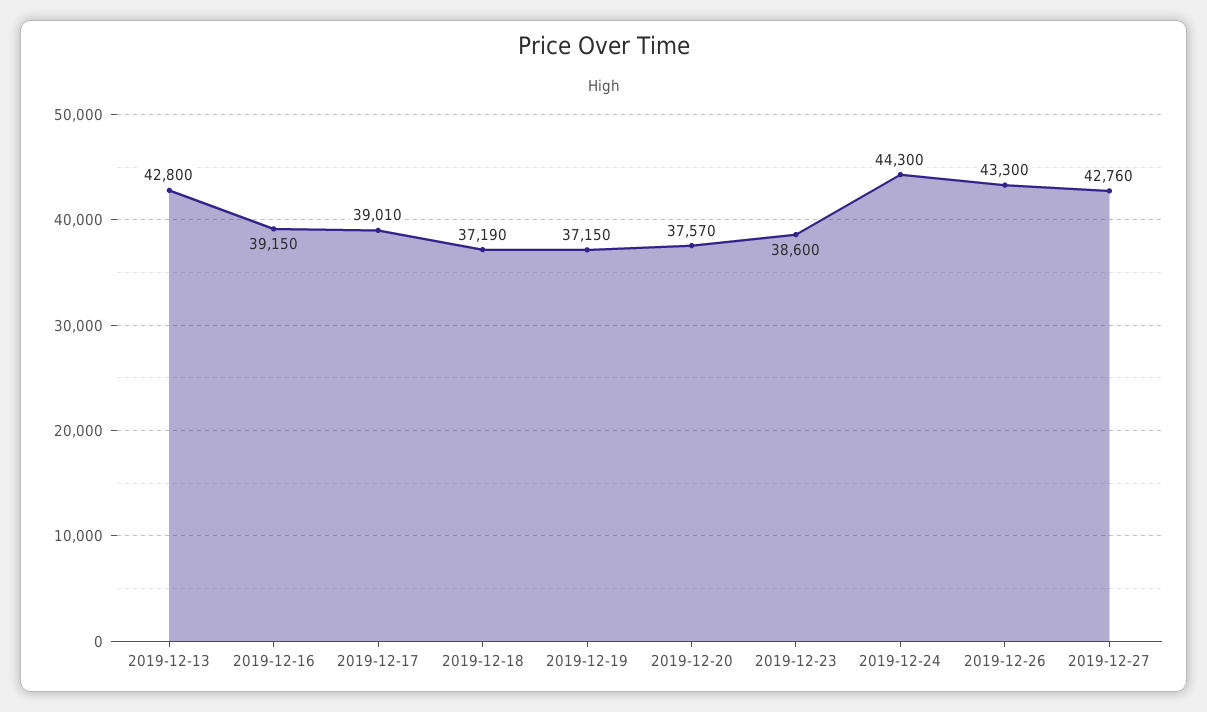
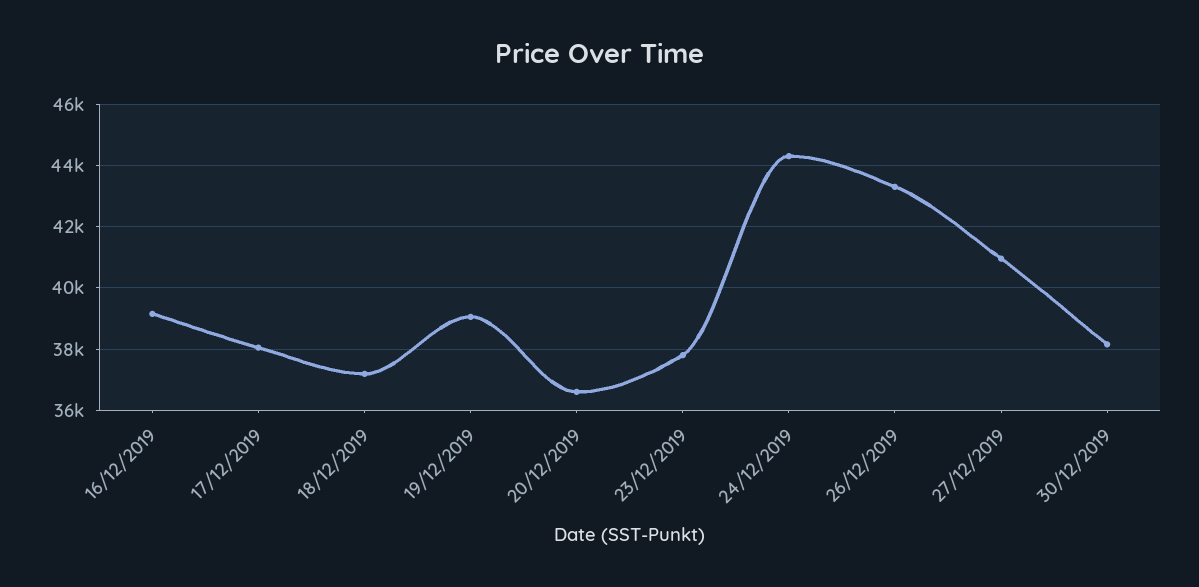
2019-12-13: 42800 -> none
2019-12-17: 39010 -> 38000
2019-12-19: 37150 -> 39000
2019-12-20: 37570 -> 36600
2019-12-23: 38600 -> 37800
2019-12-27: 42760 -> 41000
30/12/2019: none -> 38200

